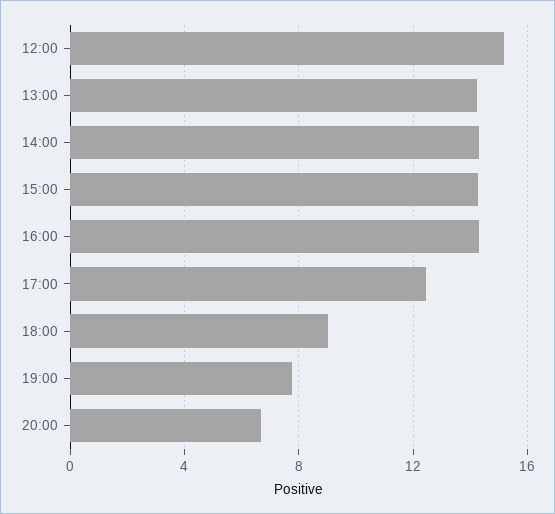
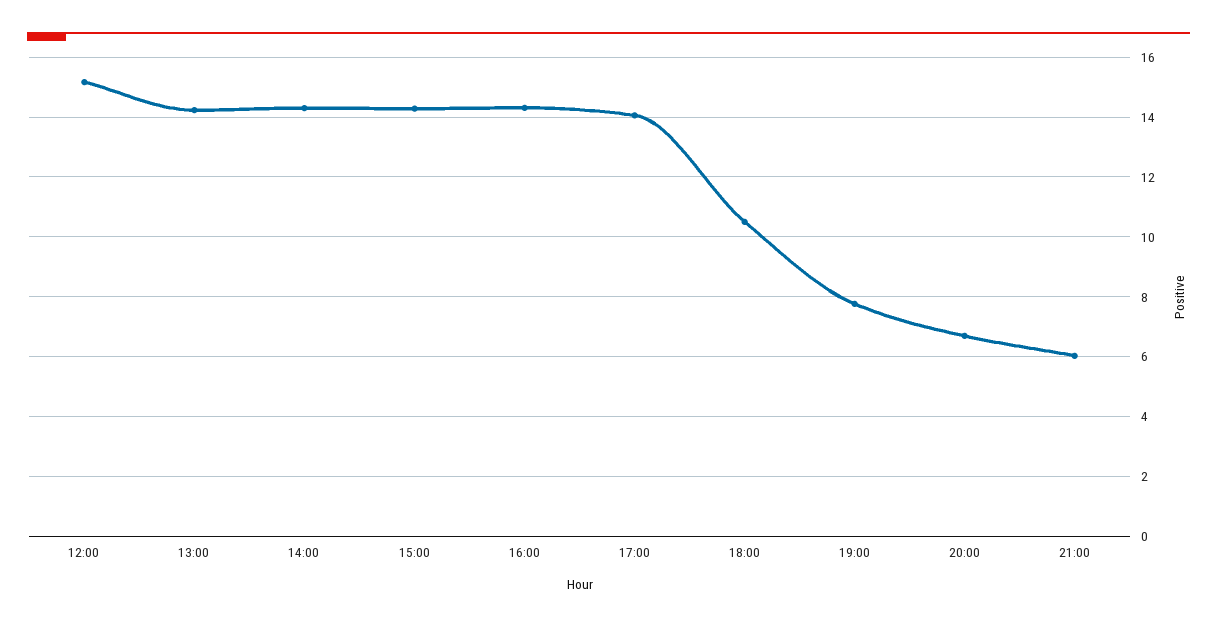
17:00: 12.5 -> 14
18:00: 9 -> 10.5
21:00: none -> 6

